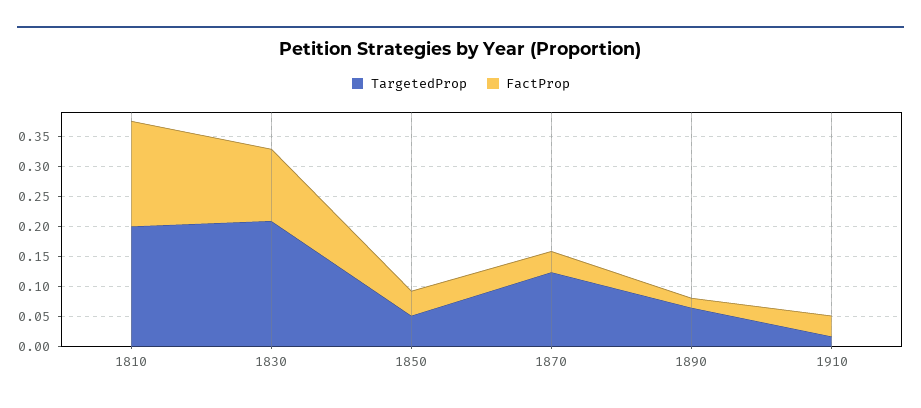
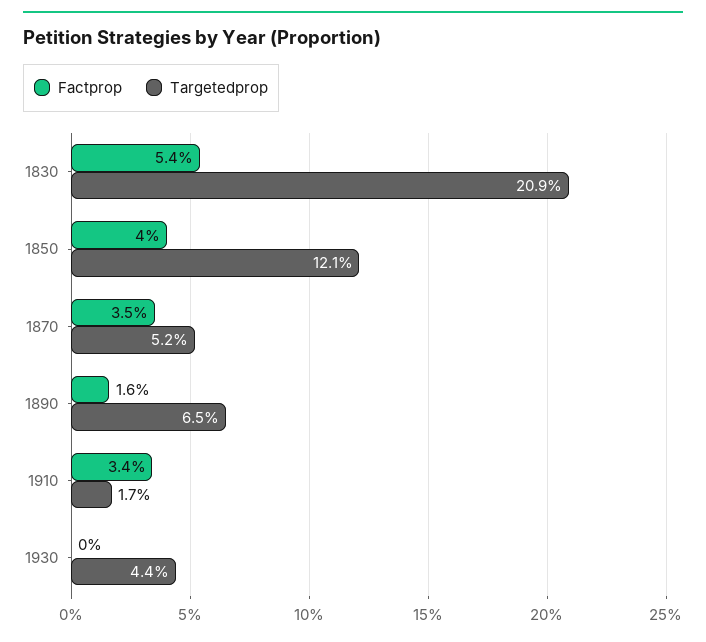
TargetedProp, 1810: 0.2 -> none
FactProp, 1810: 0.175 -> none
FactProp, 1830: 0.125 -> 0.054
TargetedProp, 1850: 0.05 -> 0.121
TargetedProp, 1870: 0.125 -> 0.052
FactProp, 1930: none -> 0
TargetedProp, 1930: none -> 0.044

